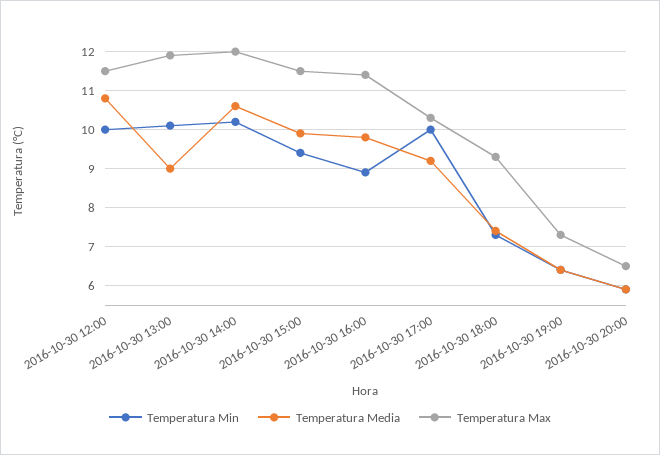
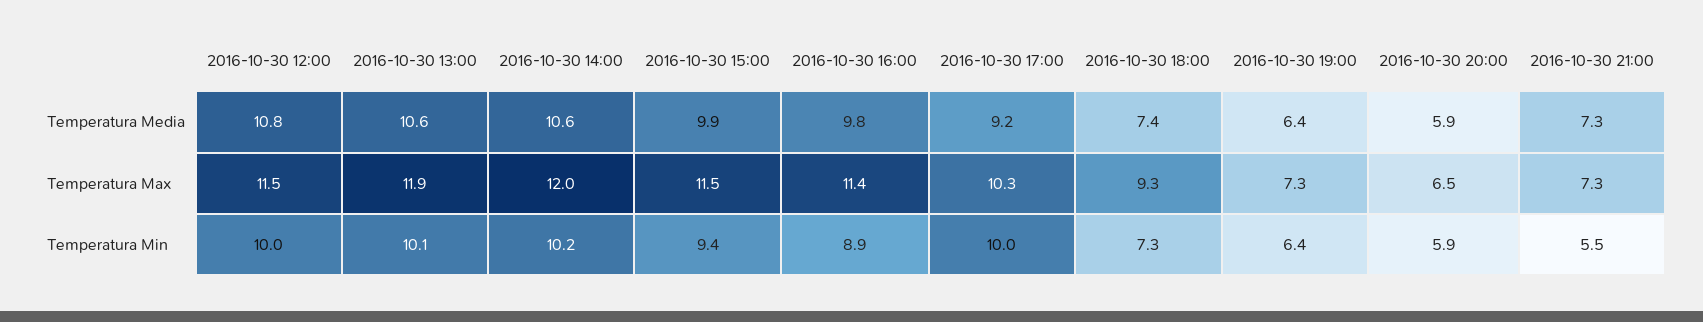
Temperatura Media, 2016-10-30 13:00: 9 -> 10.6
Temperatura Media, 2016-10-30 21:00: none -> 7.3
Temperatura Max, 2016-10-30 21:00: none -> 7.3
Temperatura Min, 2016-10-30 21:00: none -> 5.5

